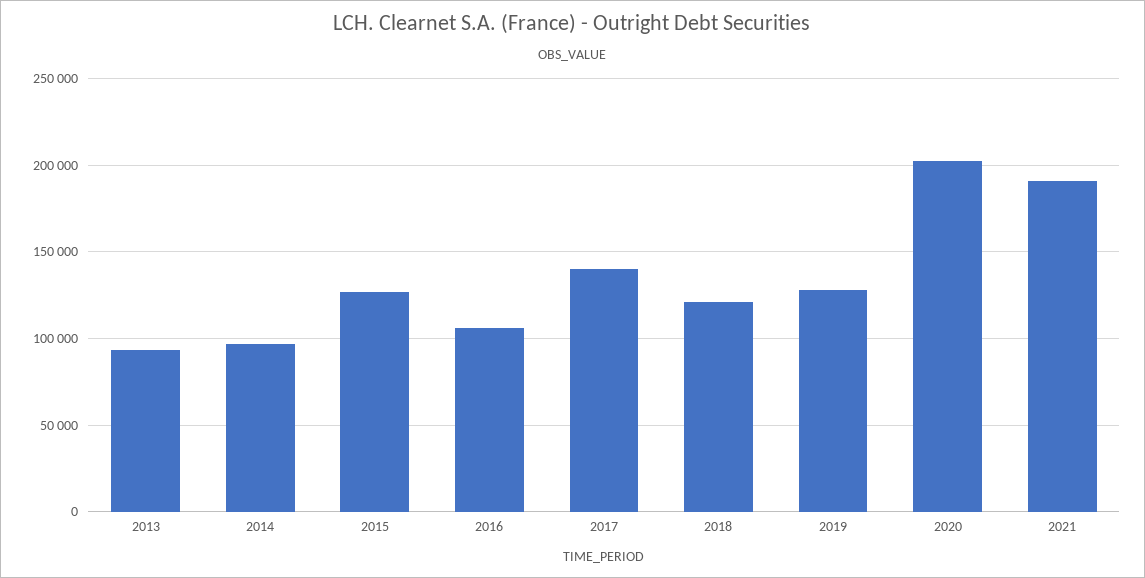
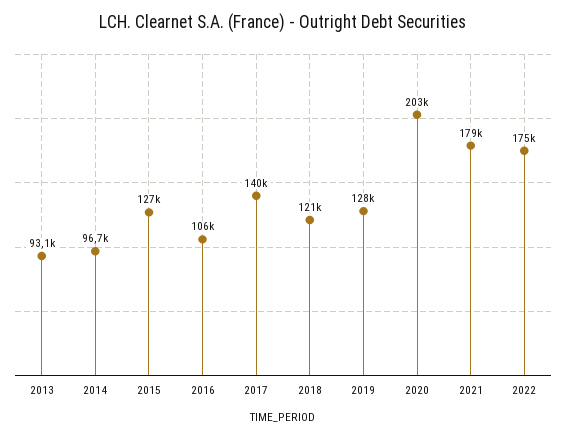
2021: 190000 -> 179000
2022: none -> 175000

